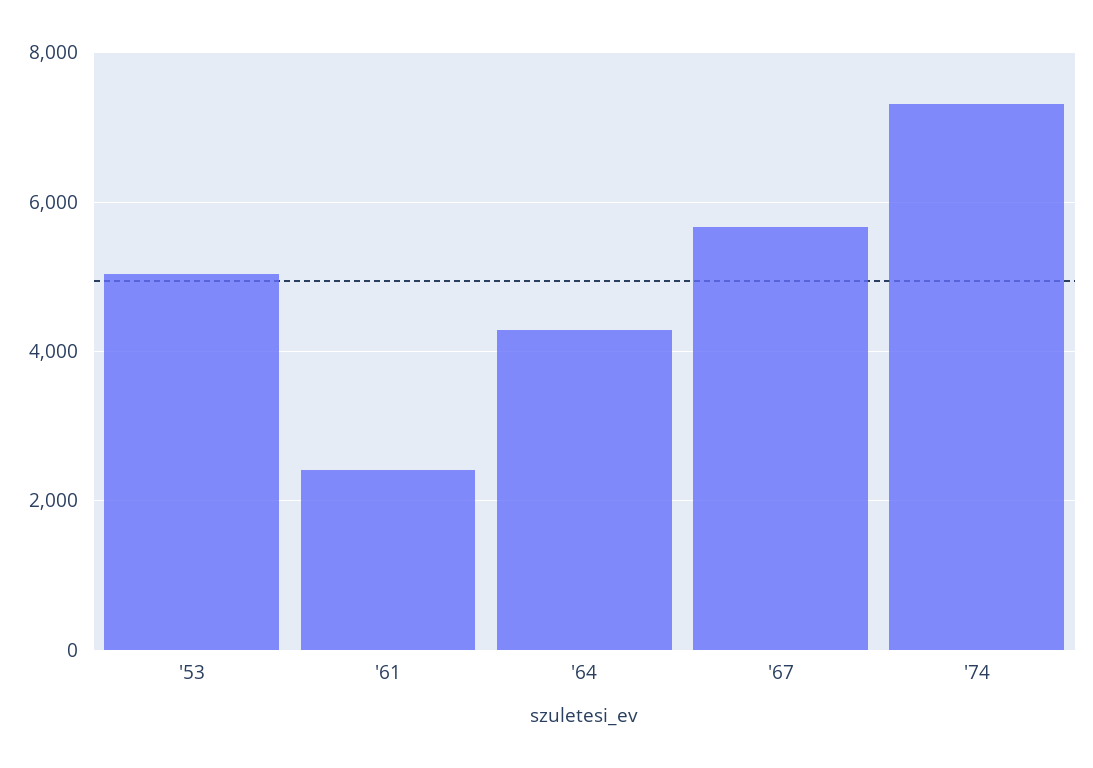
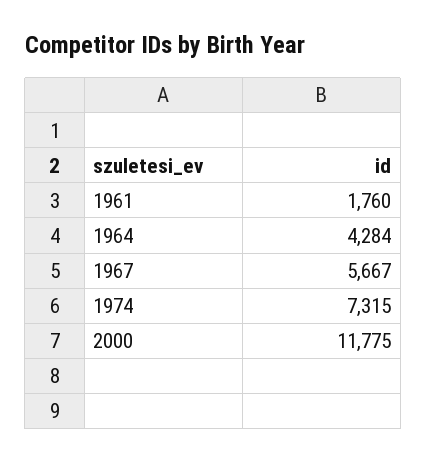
'53: 5000 -> none
'61: 2400 -> 1760
2000: none -> 11775

